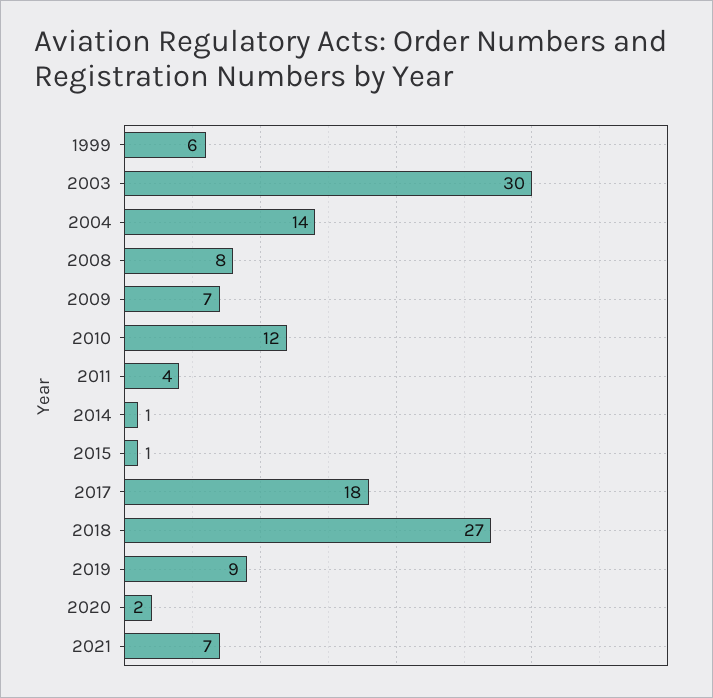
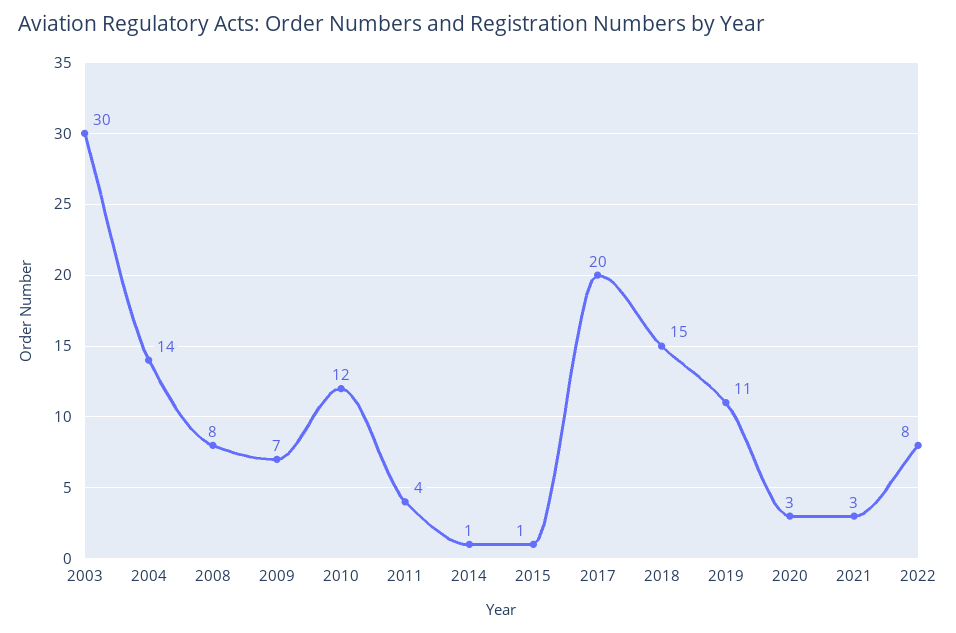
1999: 6 -> none
2017: 18 -> 20
2018: 27 -> 15
2019: 9 -> 11
2020: 2 -> 3
2021: 7 -> 3
2022: none -> 8

